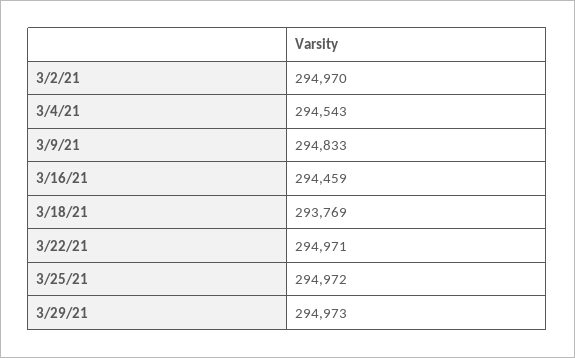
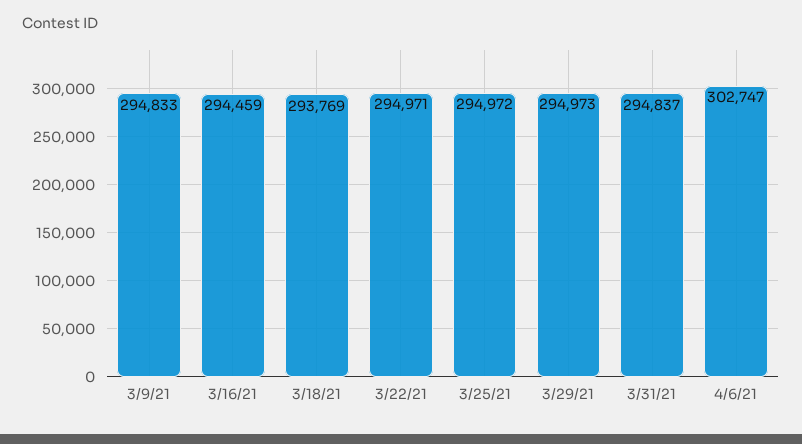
3/2/21: 294970 -> none
3/4/21: 294543 -> none
3/31/21: none -> 294837
4/6/21: none -> 302747

